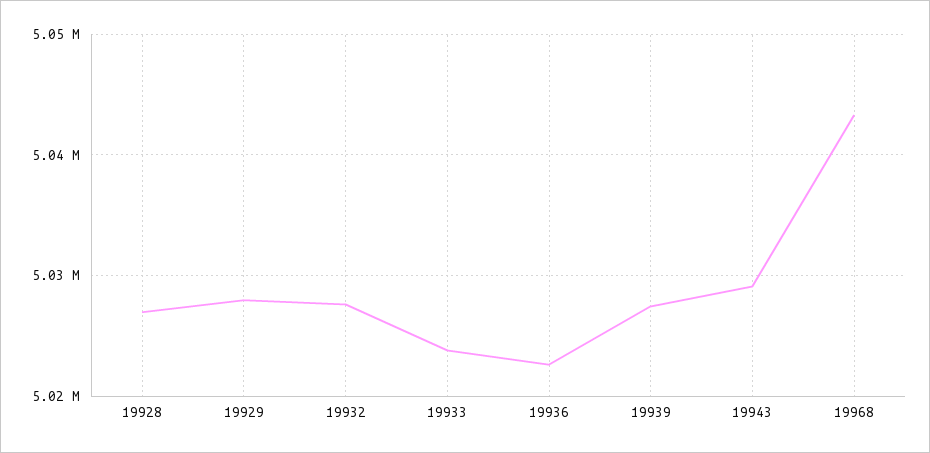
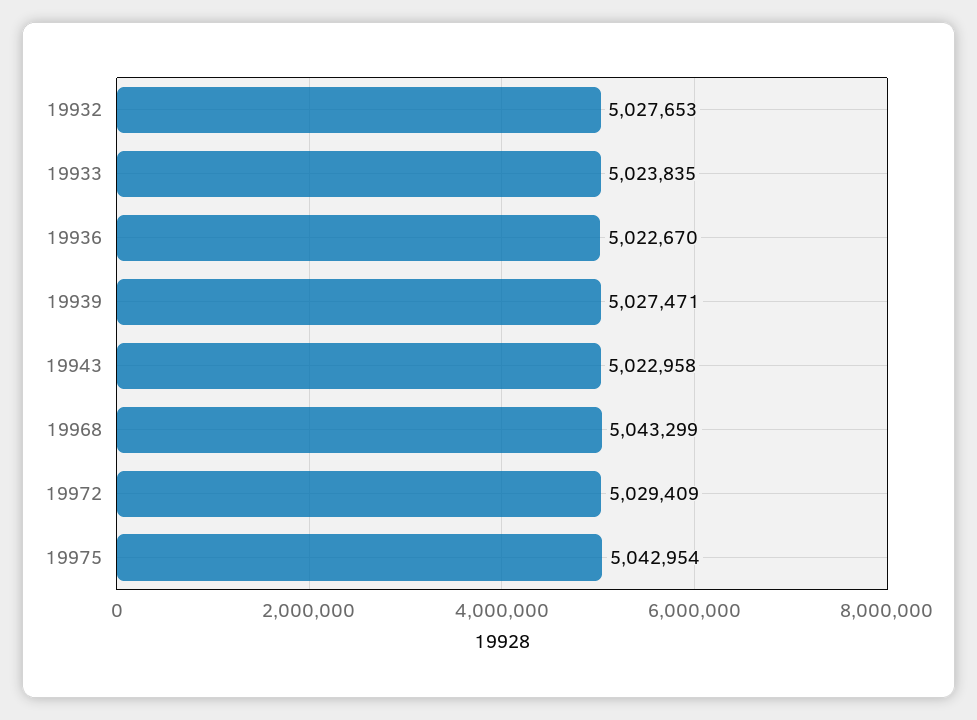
19928: 5027000 -> none
19929: 5028000 -> none
19943: 5029000 -> 5022958
19972: none -> 5029409
19975: none -> 5042954

